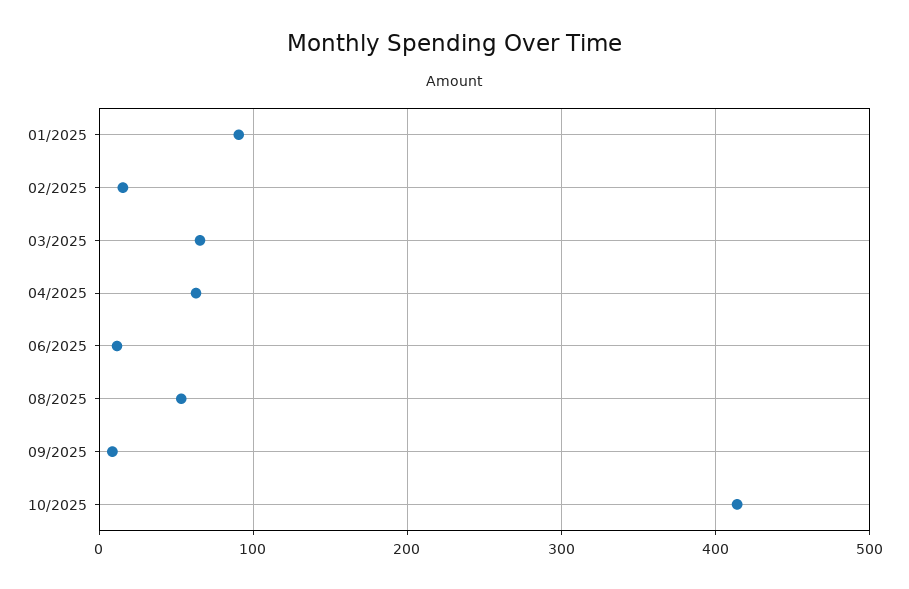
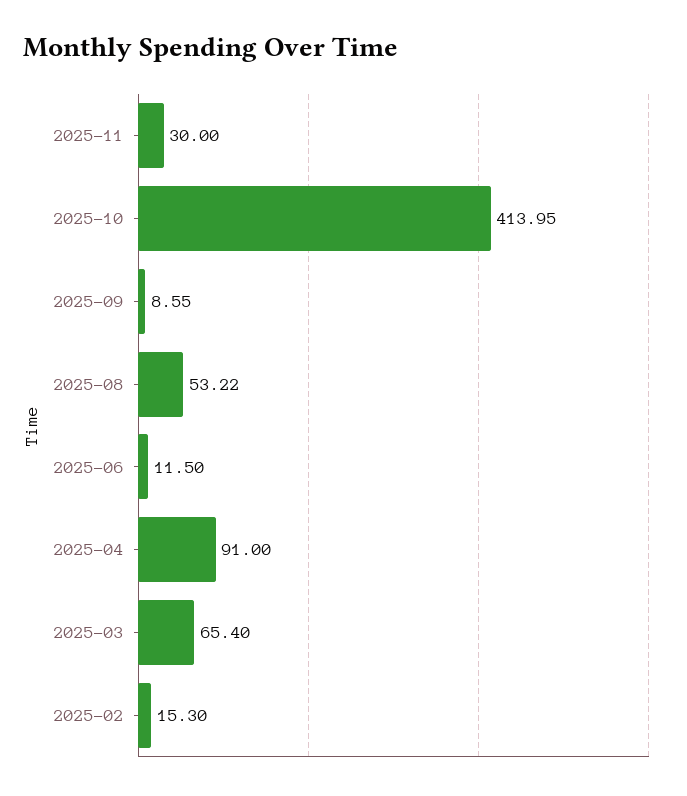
01/2025: 90 -> none
04/2025: 60 -> 91
2025-11: none -> 30

